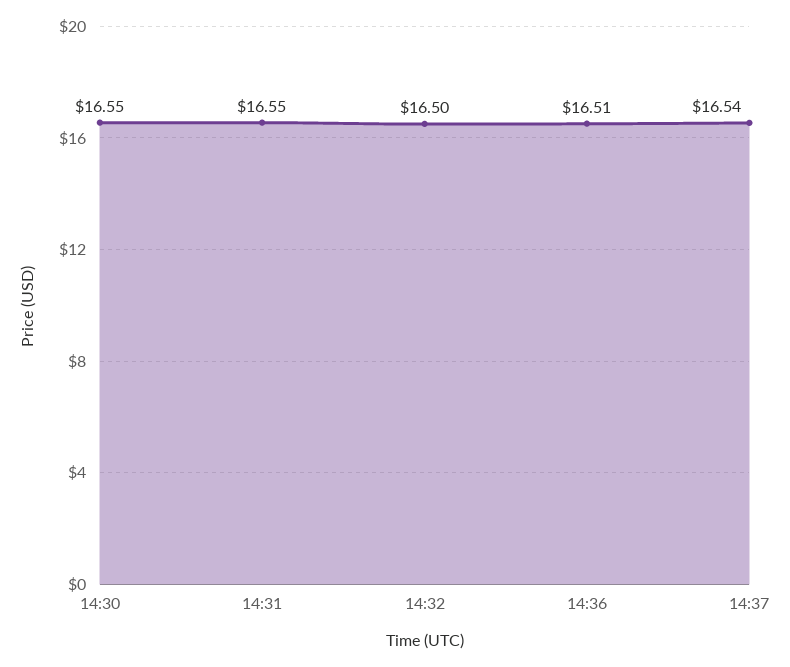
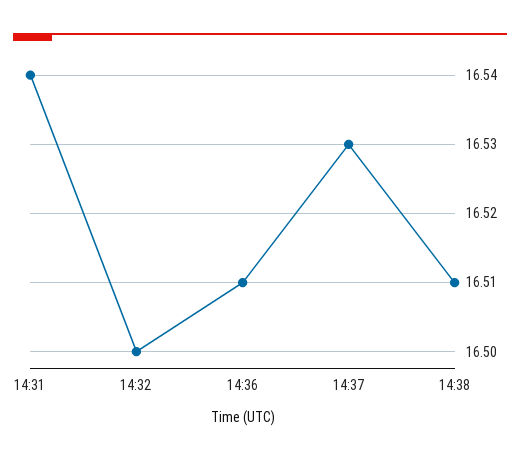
14:30: 16.55 -> none
14:31: 16.55 -> 16.54
14:37: 16.54 -> 16.53
14:38: none -> 16.51

